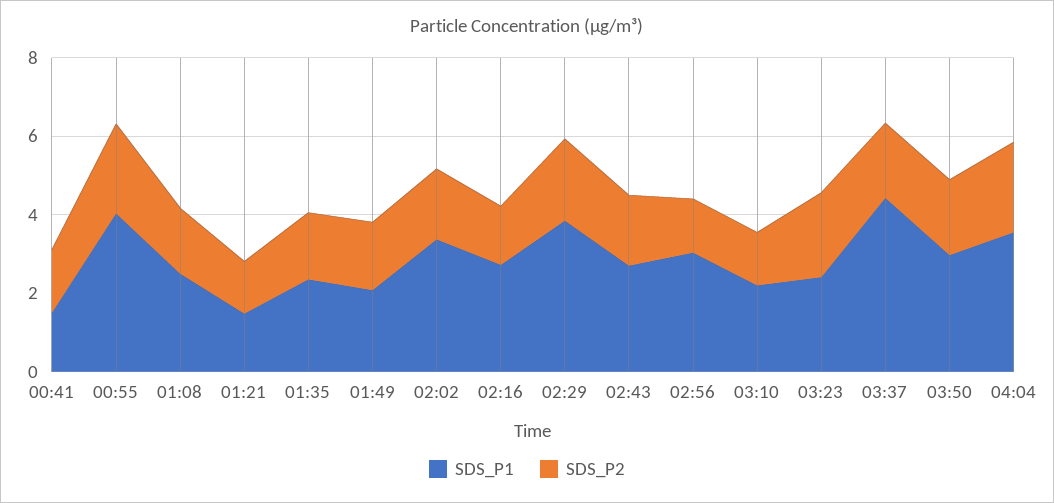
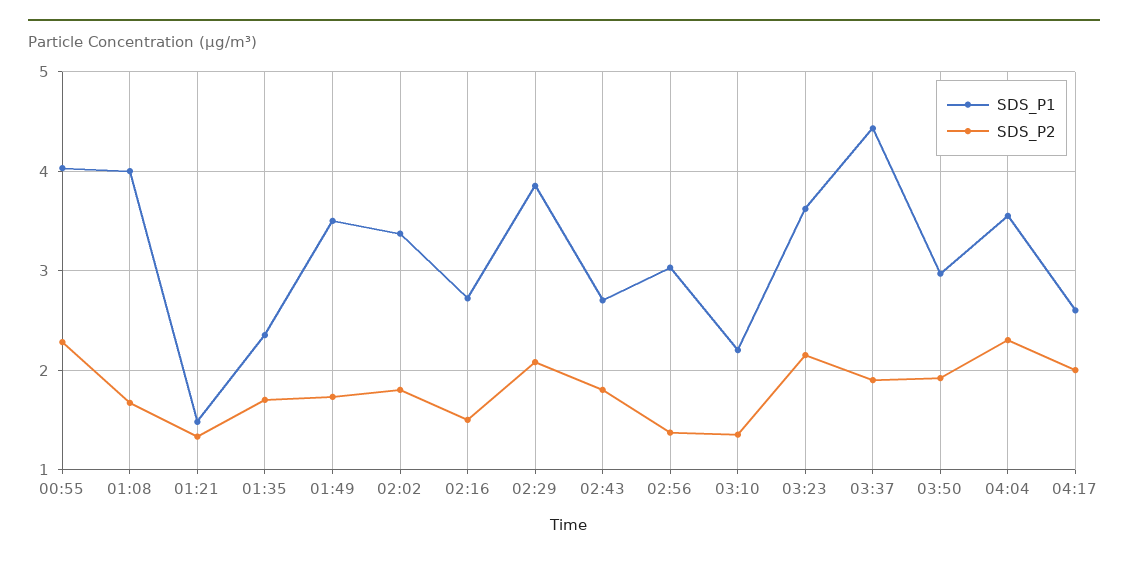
SDS_P1, 00:41: 1.5 -> none
SDS_P2, 00:41: 1.5 -> none
SDS_P1, 01:08: 2.5 -> 4
SDS_P1, 01:49: 2 -> 3.5
SDS_P1, 03:23: 2.5 -> 3.6
SDS_P1, 04:17: none -> 2.6
SDS_P2, 04:17: none -> 2

